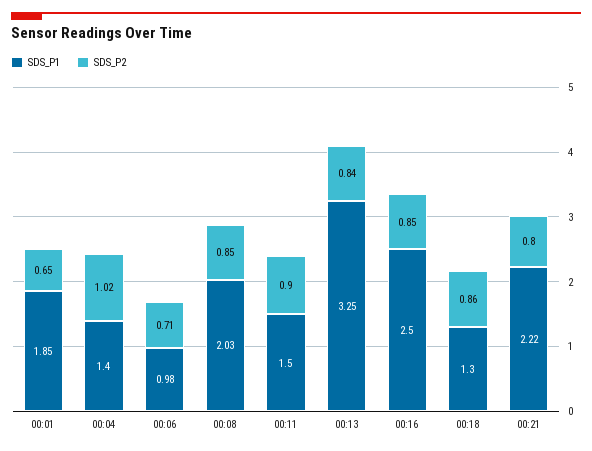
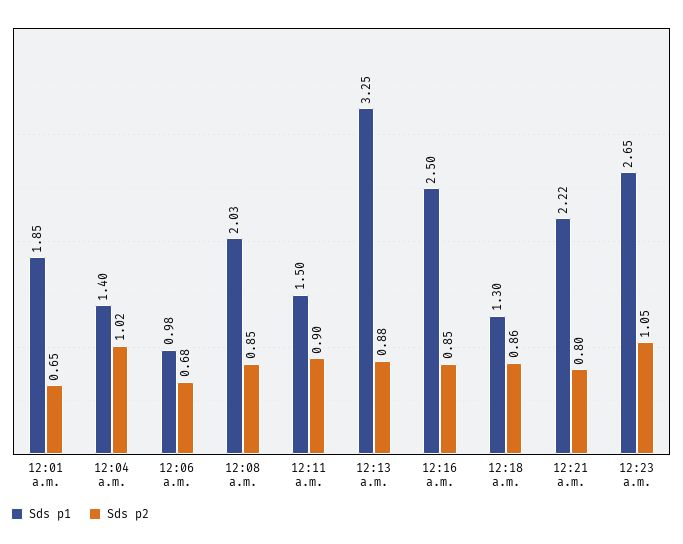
SDS_P2, 00:06: 0.71 -> 0.68
SDS_P2, 00:13: 0.84 -> 0.88
SDS_P1, 12:23 a.m.: none -> 2.65
SDS_P2, 12:23 a.m.: none -> 1.05

